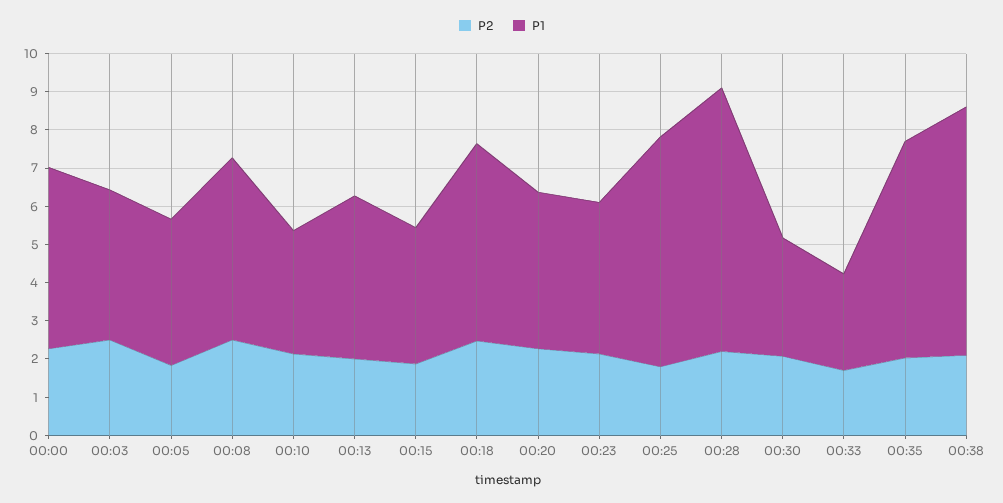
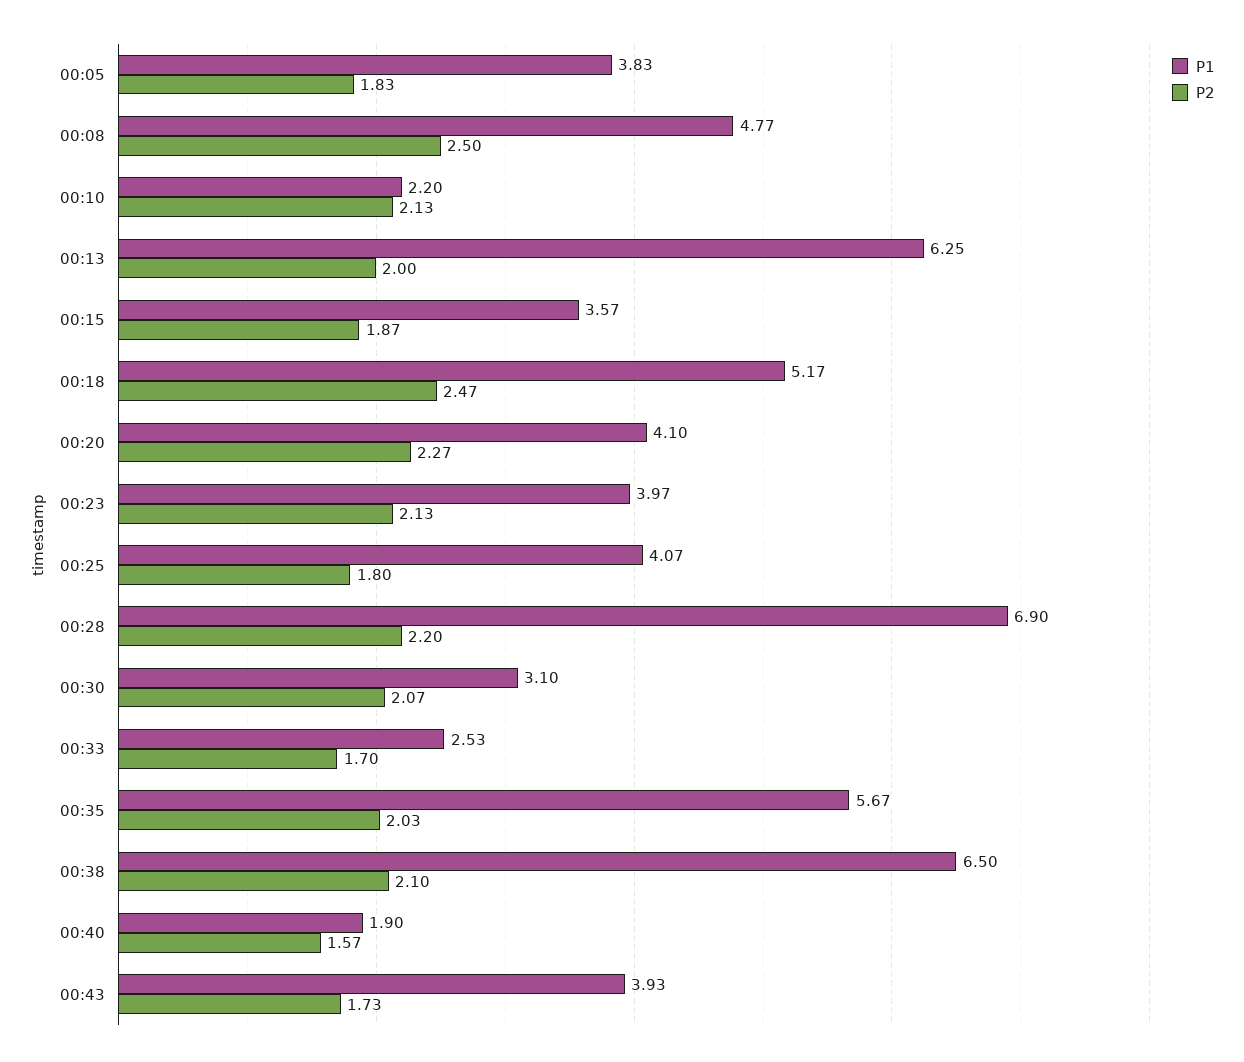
P2, 00:00: 2.25 -> none
P1, 00:00: 4.75 -> none
P2, 00:03: 2.5 -> none
P1, 00:03: 4 -> none
P1, 00:10: 3.25 -> 2.2
P1, 00:13: 4.25 -> 6.25
P1, 00:25: 6 -> 4.07
P1, 00:40: none -> 1.9
P2, 00:40: none -> 1.57
P1, 00:43: none -> 3.93
P2, 00:43: none -> 1.73

